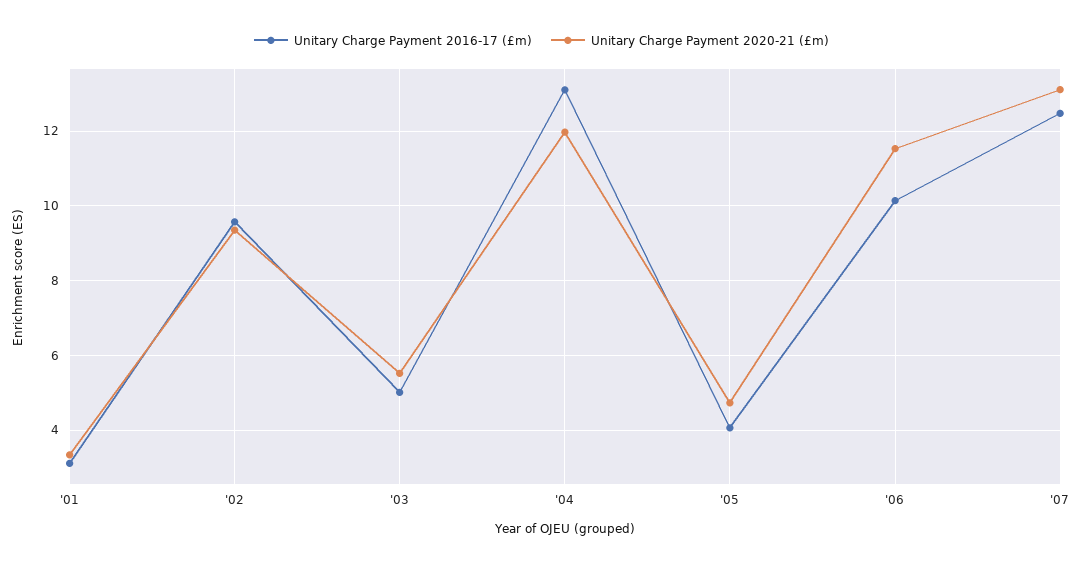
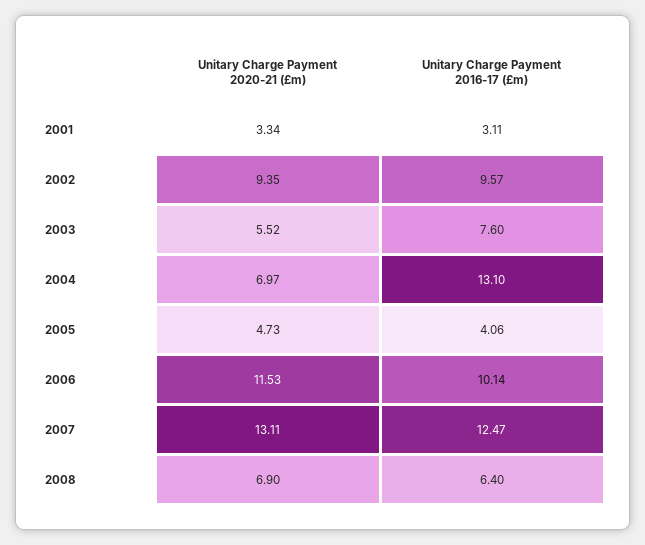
Unitary Charge Payment 2016-17 (£m), '03: 5 -> 7.6
Unitary Charge Payment 2020-21 (£m), '04: 12 -> 6.97
Unitary Charge Payment 2020-21 (£m), 2008: none -> 6.9
Unitary Charge Payment 2016-17 (£m), 2008: none -> 6.4

